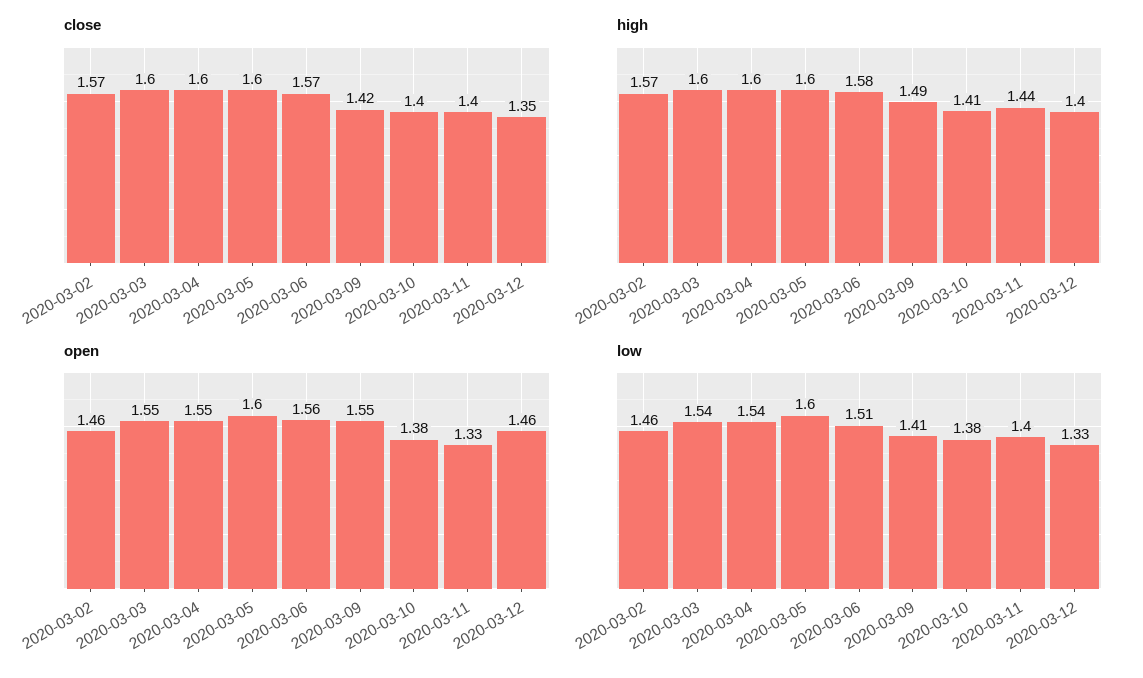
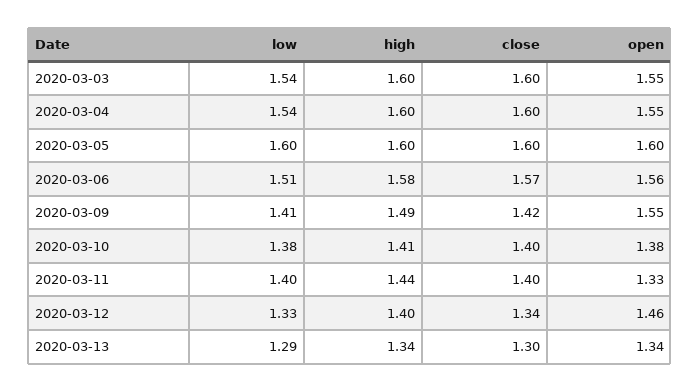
close, 2020-03-02: 1.57 -> none
close, 2020-03-12: 1.35 -> 1.34
high, 2020-03-02: 1.57 -> none
open, 2020-03-02: 1.46 -> none
low, 2020-03-02: 1.46 -> none
low, 2020-03-13: none -> 1.29
high, 2020-03-13: none -> 1.34
close, 2020-03-13: none -> 1.3
open, 2020-03-13: none -> 1.34

